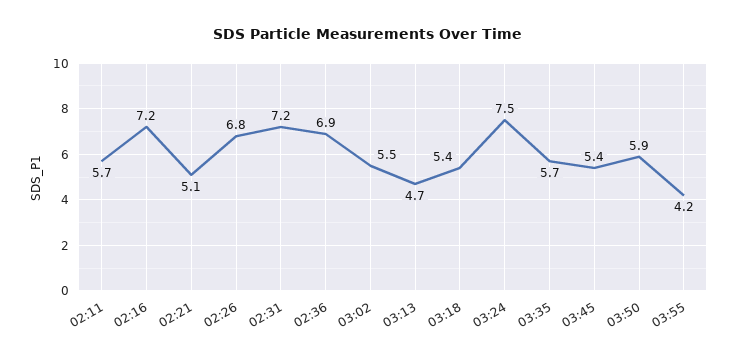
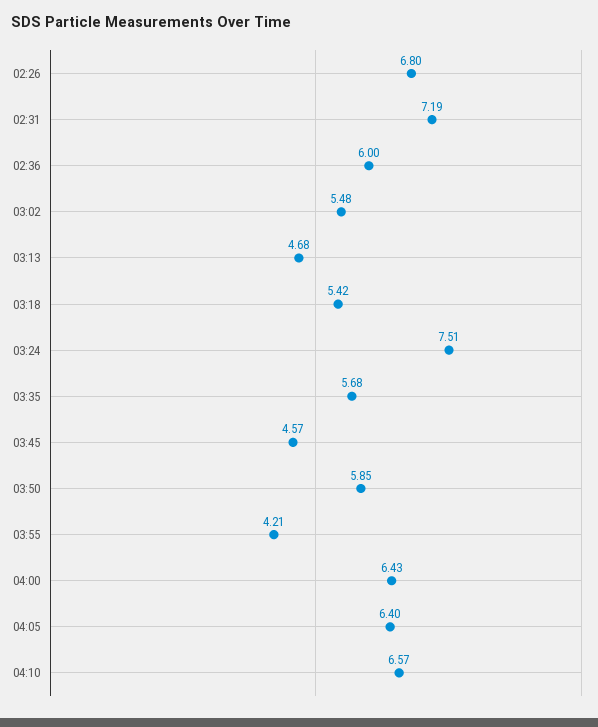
02:11: 5.7 -> none
02:16: 7.2 -> none
02:21: 5.1 -> none
02:36: 6.9 -> 6
03:45: 5.4 -> 4.57
04:00: none -> 6.43
04:05: none -> 6.4
04:10: none -> 6.57

